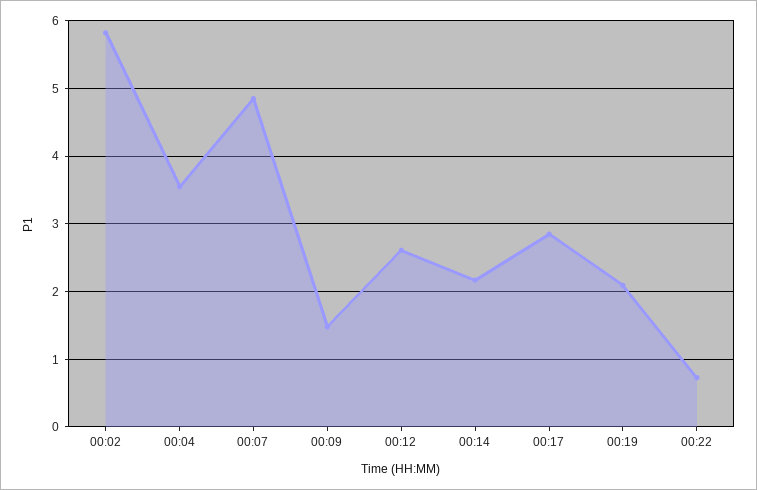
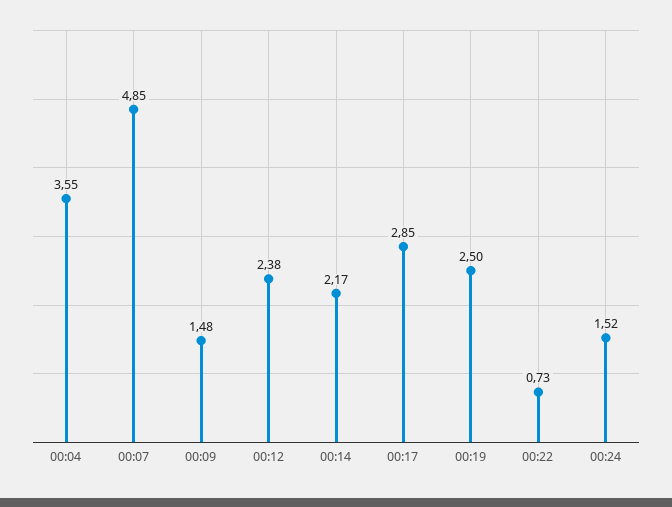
00:02: 5.8 -> none
00:12: 2.6 -> 2.38
00:19: 2.1 -> 2.5
00:24: none -> 1.52

